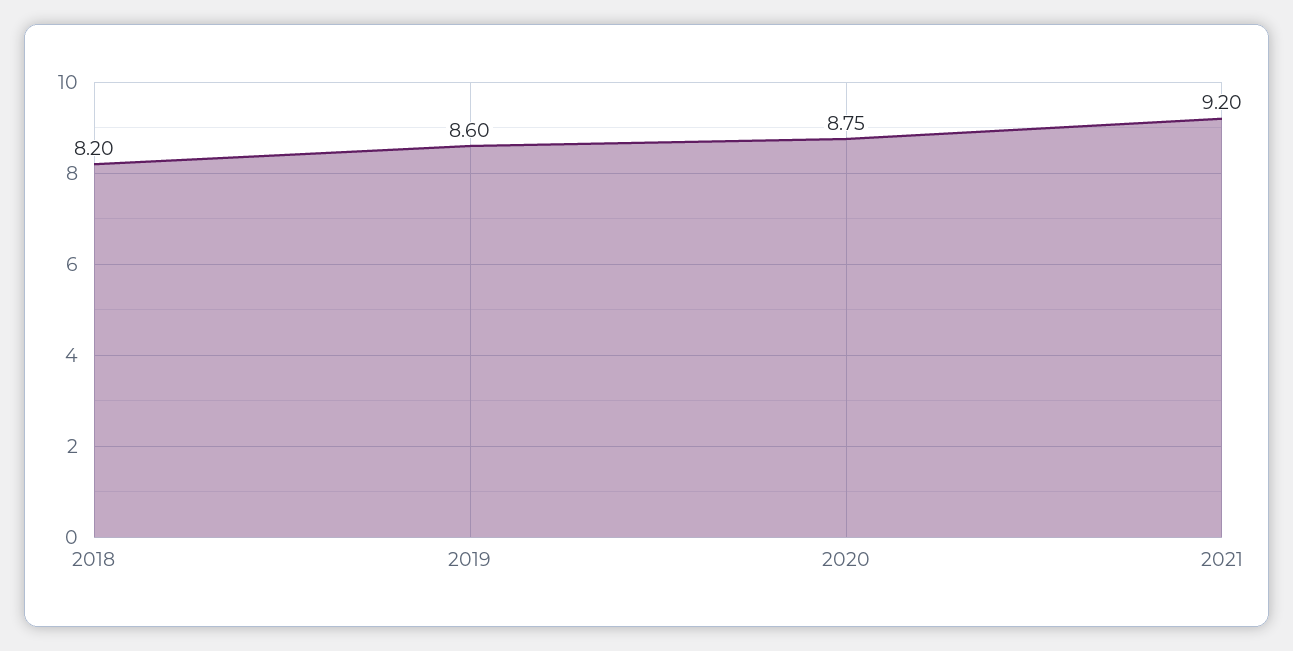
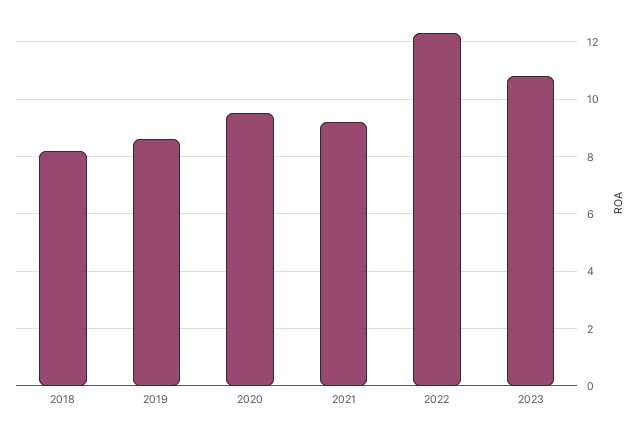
2020: 8.75 -> 9.5
2022: none -> 12.25
2023: none -> 10.75

